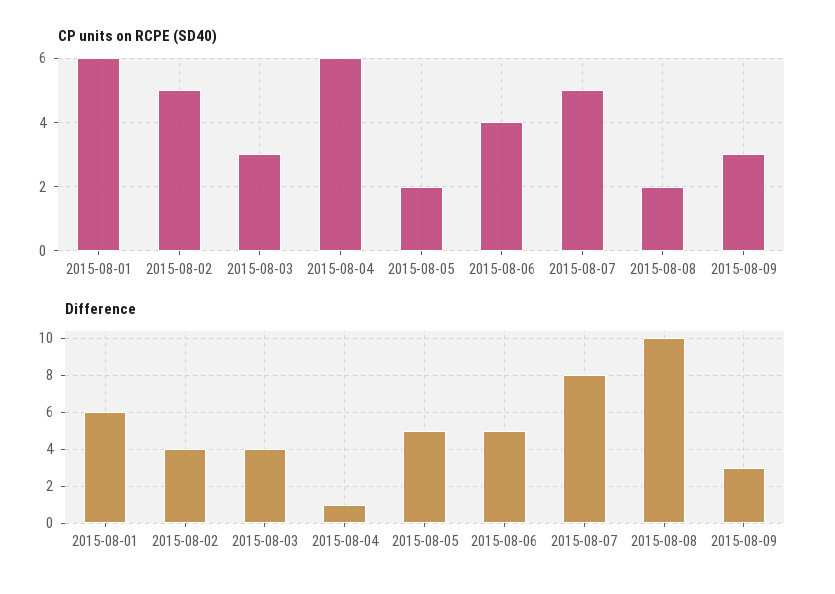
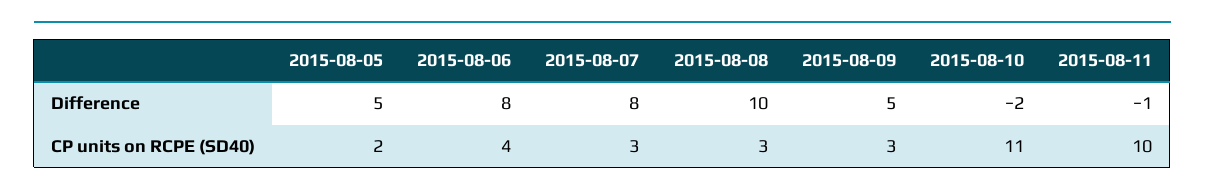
CP units on RCPE (SD40), 2015-08-01: 6 -> none
CP units on RCPE (SD40), 2015-08-02: 5 -> none
CP units on RCPE (SD40), 2015-08-03: 3 -> none
CP units on RCPE (SD40), 2015-08-04: 6 -> none
CP units on RCPE (SD40), 2015-08-07: 5 -> 3
CP units on RCPE (SD40), 2015-08-08: 2 -> 3
Difference, 2015-08-01: 6 -> none
Difference, 2015-08-02: 4 -> none
Difference, 2015-08-03: 4 -> none
Difference, 2015-08-04: 1 -> none
Difference, 2015-08-06: 5 -> 8
Difference, 2015-08-09: 3 -> 5
Difference, 2015-08-10: none -> -2
Difference, 2015-08-11: none -> -1
CP units on RCPE (SD40), 2015-08-10: none -> 11
CP units on RCPE (SD40), 2015-08-11: none -> 10

